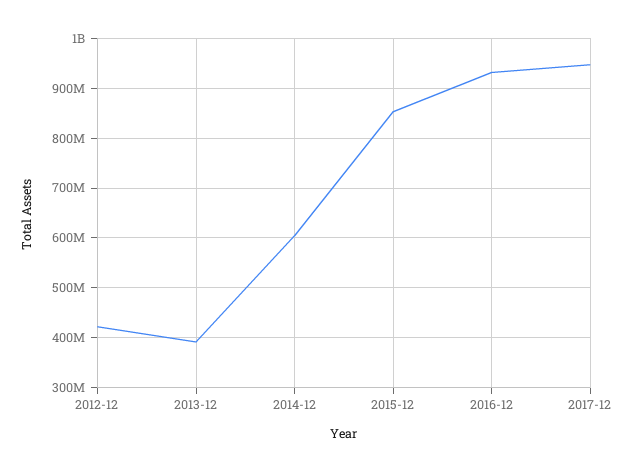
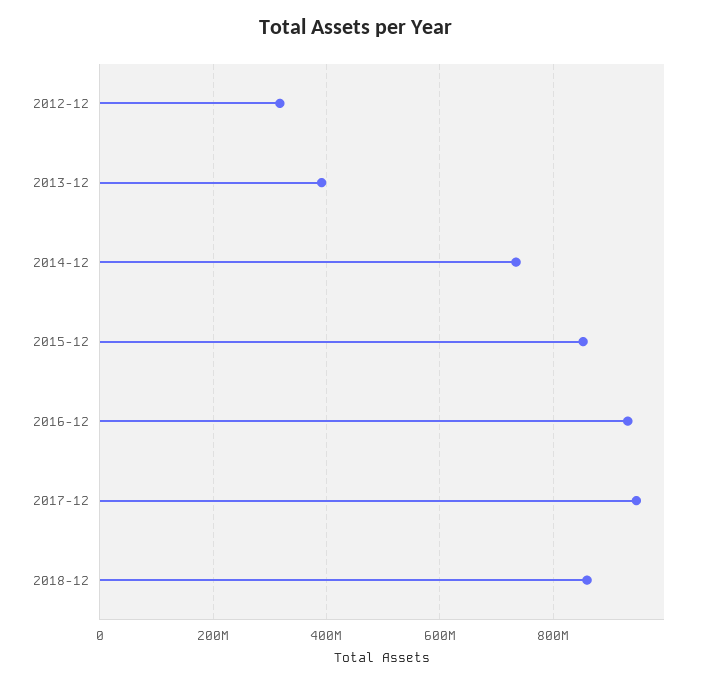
2012-12: 420000000 -> 320000000
2014-12: 600000000 -> 740000000
2018-12: none -> 860000000

